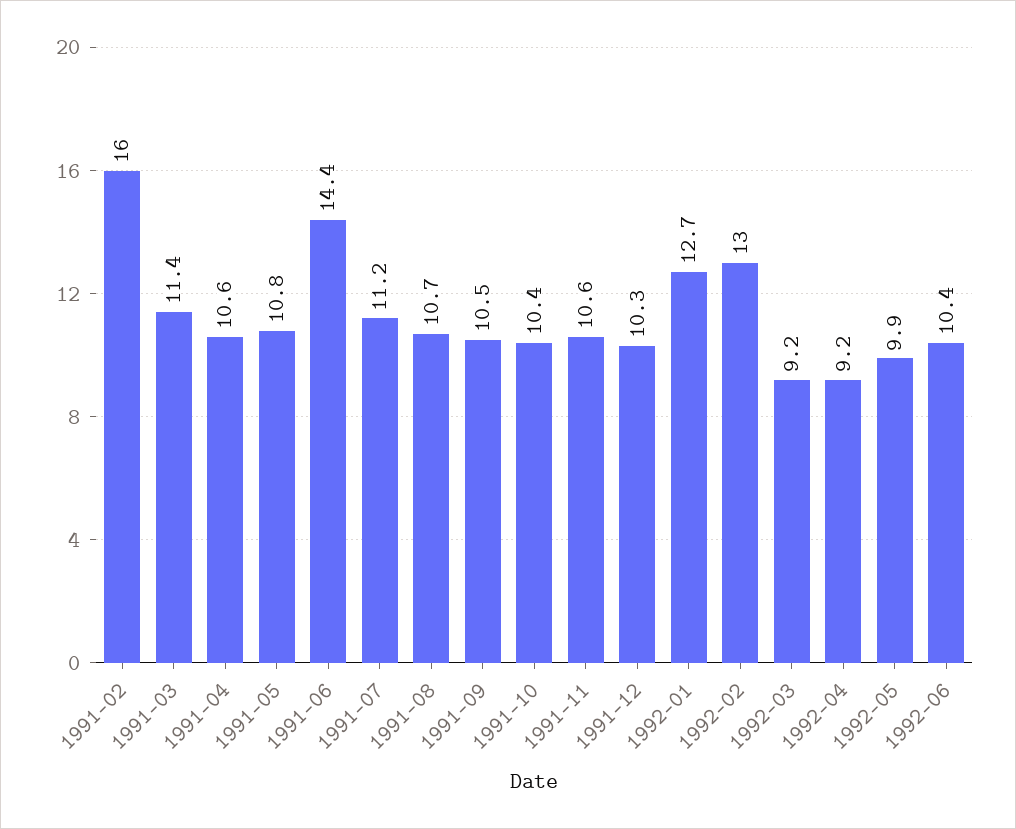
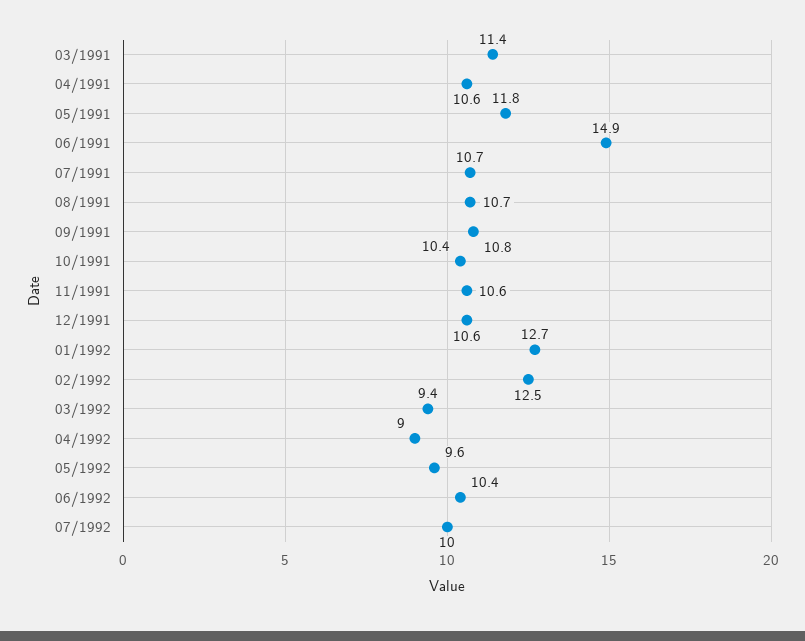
1991-02: 16 -> none
1991-05: 10.8 -> 11.8
1991-06: 14.4 -> 14.9
1991-07: 11.2 -> 10.7
1991-09: 10.5 -> 10.8
1991-12: 10.3 -> 10.6
1992-02: 13 -> 12.5
1992-03: 9.2 -> 9.4
1992-04: 9.2 -> 9
1992-05: 9.9 -> 9.6
07/1992: none -> 10

